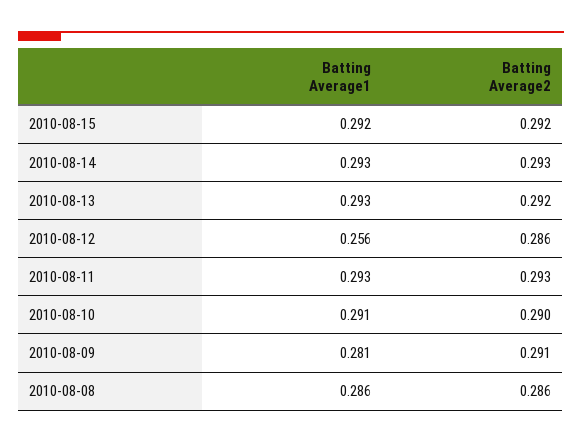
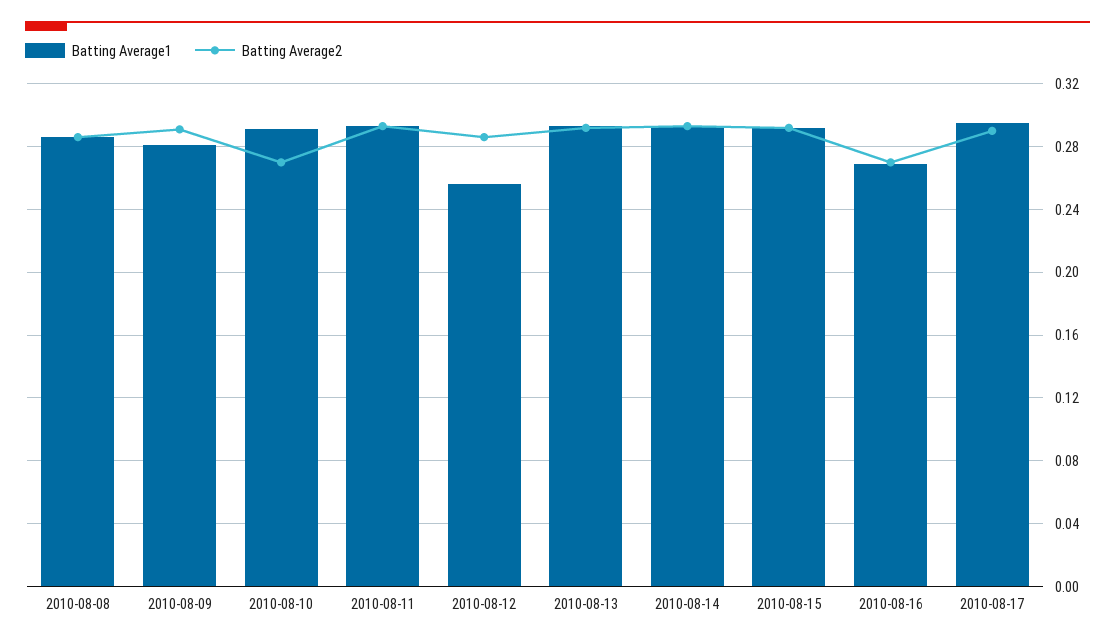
Batting Average2, 2010-08-10: 0.29 -> 0.27
Batting Average1, 2010-08-16: none -> 0.27
Batting Average2, 2010-08-16: none -> 0.27
Batting Average1, 2010-08-17: none -> 0.295
Batting Average2, 2010-08-17: none -> 0.29

